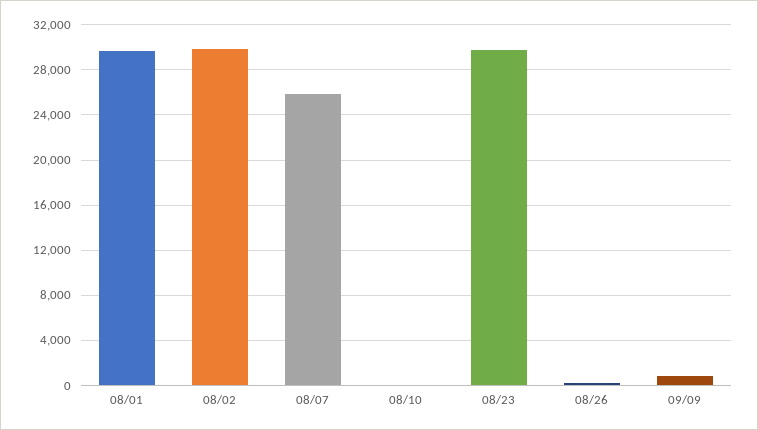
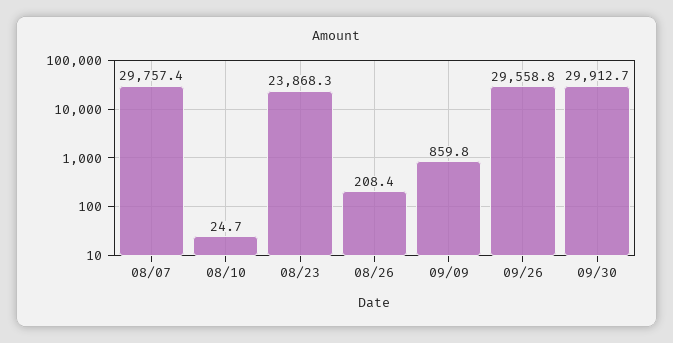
08/01: 30000 -> none
08/02: 30000 -> none
08/07: 26000 -> 29757.4
08/23: 30000 -> 23868.3
09/26: none -> 29558.8
09/30: none -> 29912.7

